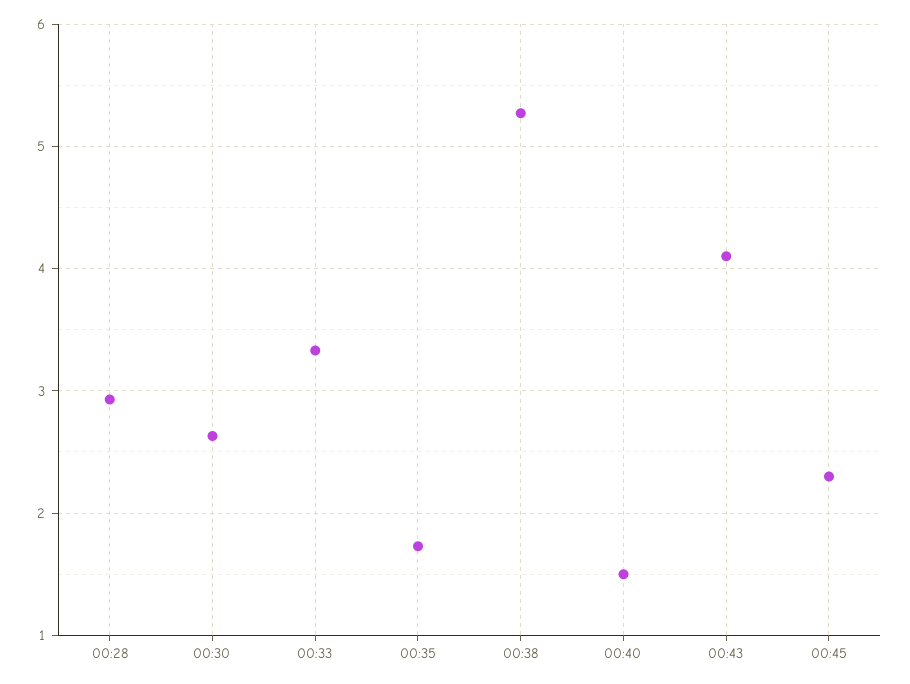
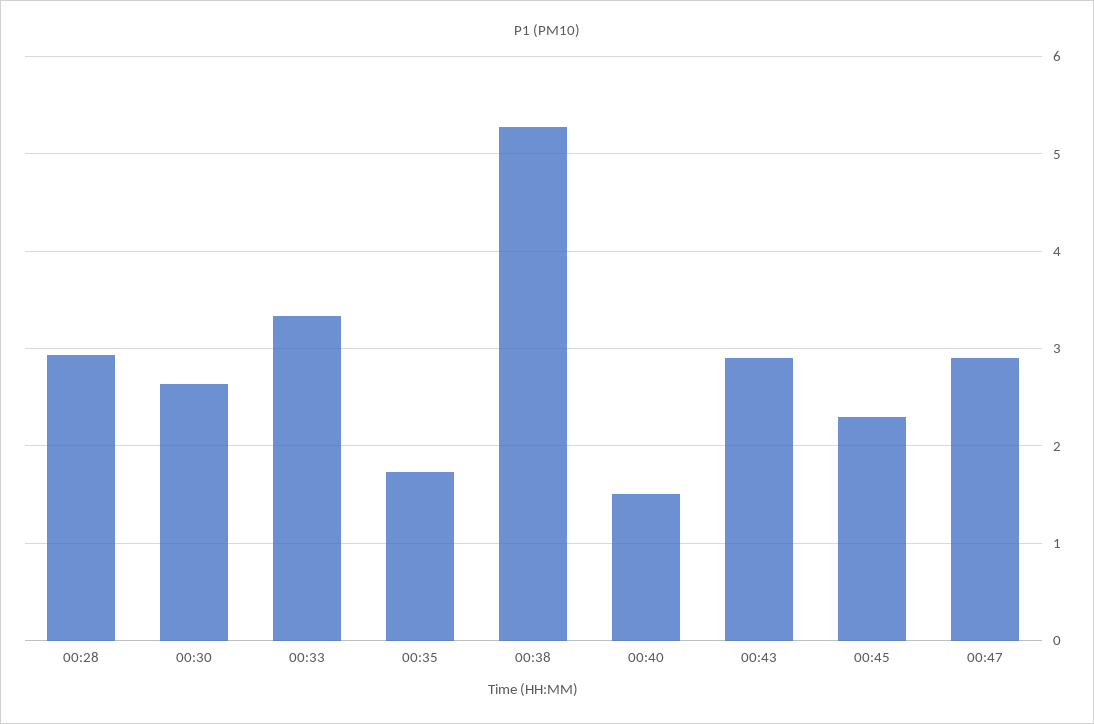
00:43: 4.1 -> 2.9
00:47: none -> 2.9

